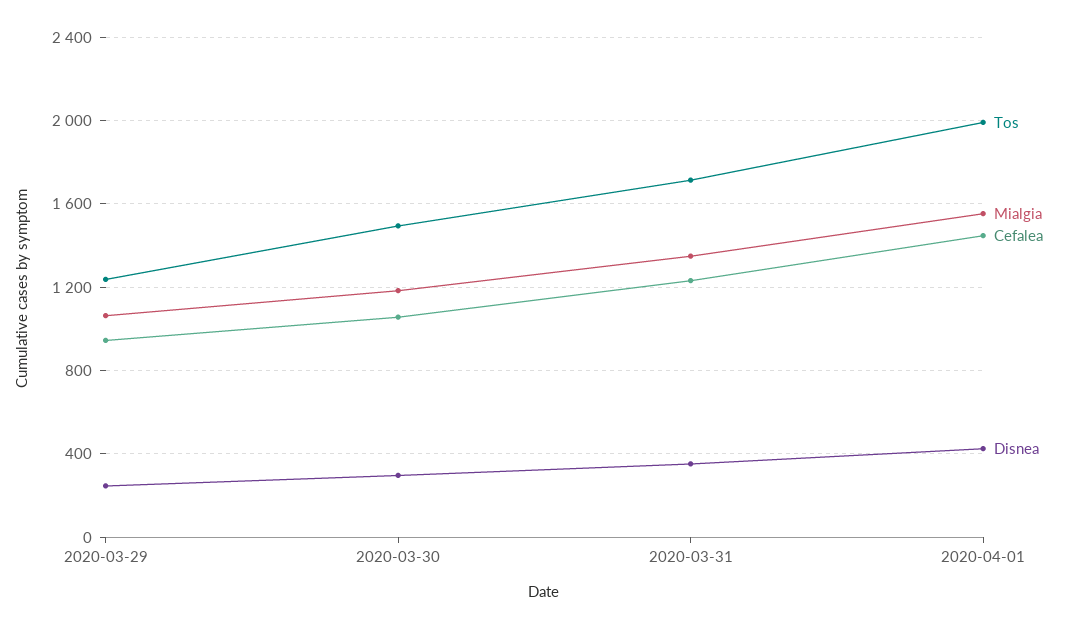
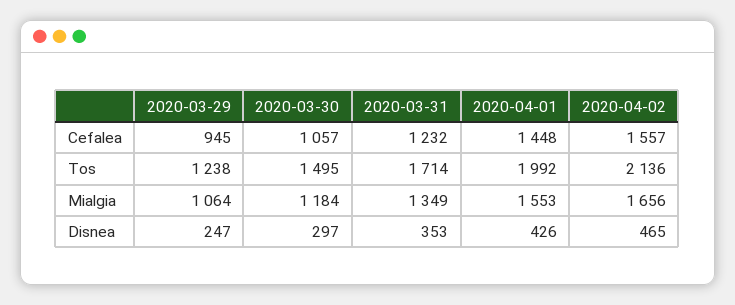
Cefalea, 2020-04-02: none -> 1557
Tos, 2020-04-02: none -> 2136
Mialgia, 2020-04-02: none -> 1656
Disnea, 2020-04-02: none -> 465

